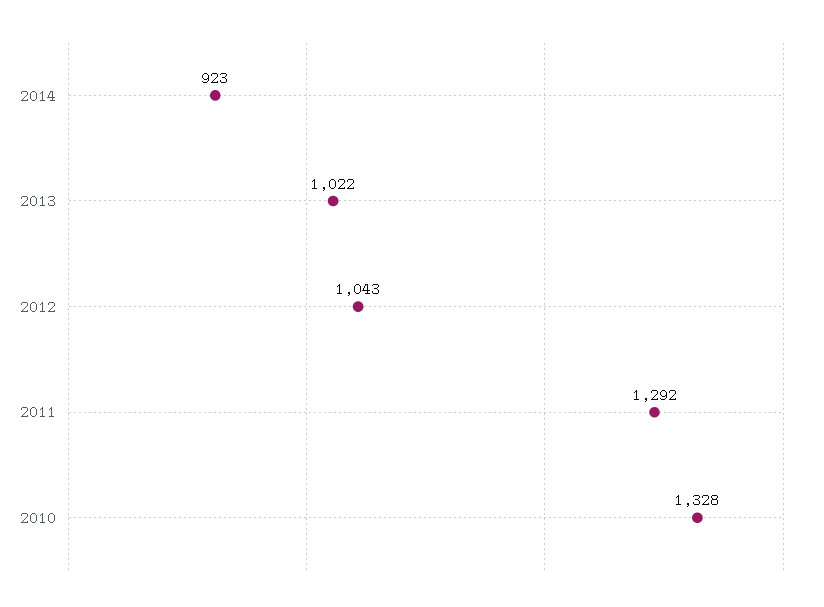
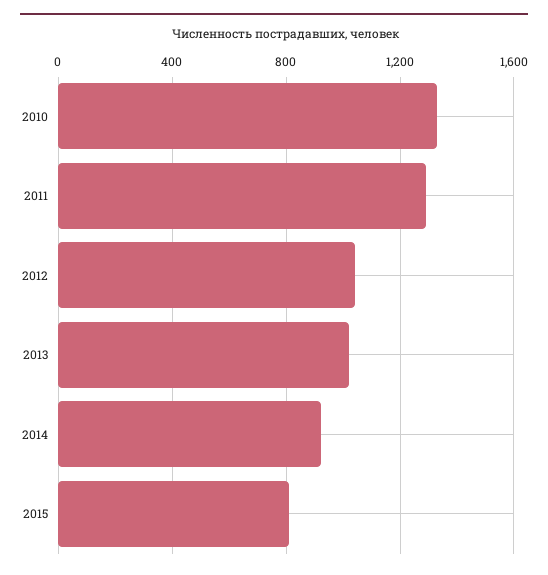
2015: none -> 800

